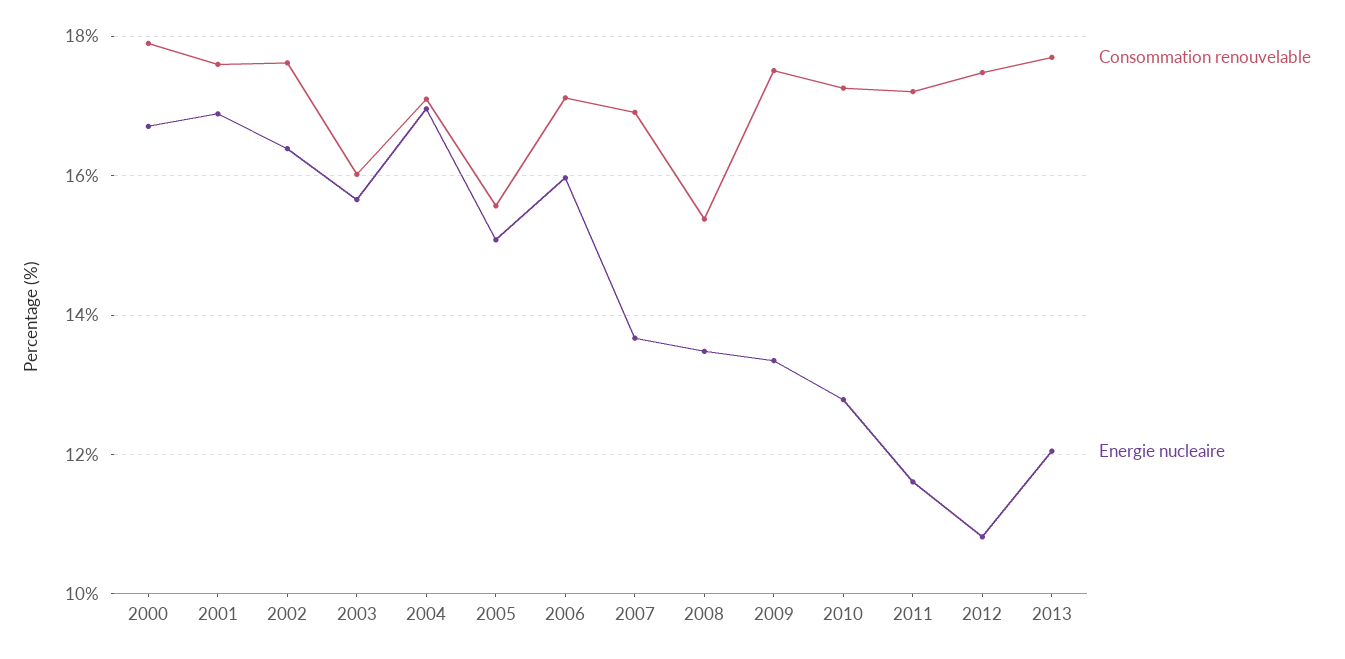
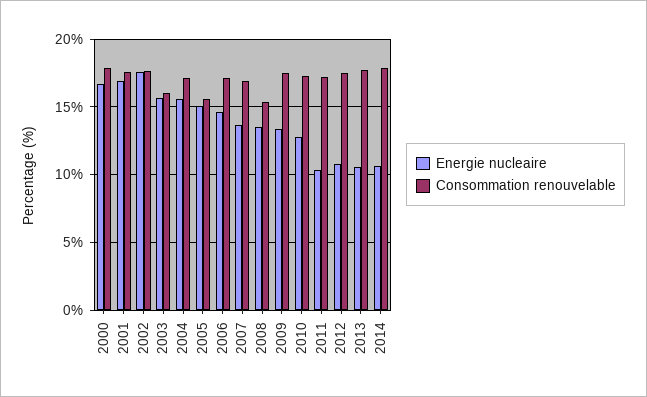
Energie nucleaire, 2002: 16.4 -> 17.5
Energie nucleaire, 2004: 17 -> 15.5
Energie nucleaire, 2006: 16 -> 14.5
Energie nucleaire, 2011: 11.6 -> 10.5
Energie nucleaire, 2013: 12 -> 10.5
Energie nucleaire, 2014: none -> 10.5
Consommation renouvelable, 2014: none -> 18

